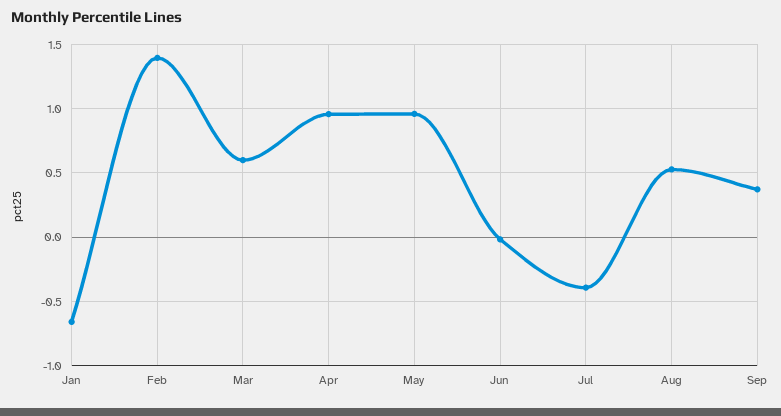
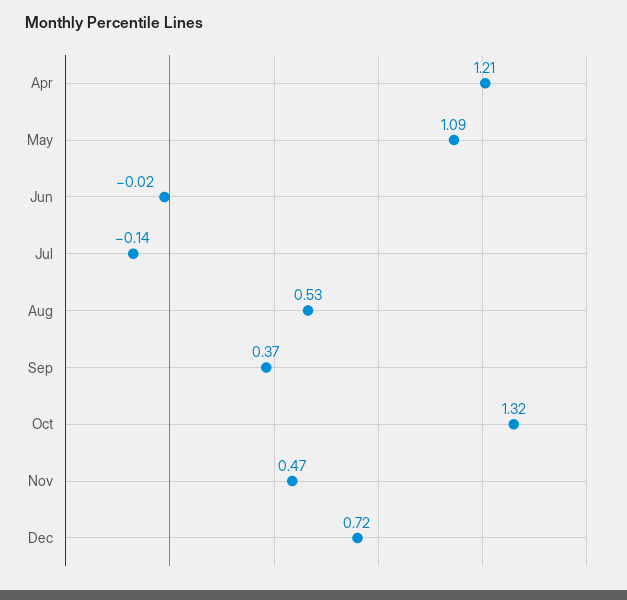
Jan: -0.65 -> none
Feb: 1.4 -> none
Mar: 0.6 -> none
Apr: 0.95 -> 1.21
May: 0.95 -> 1.09
Jul: -0.4 -> -0.14
Oct: none -> 1.32
Nov: none -> 0.47
Dec: none -> 0.72

